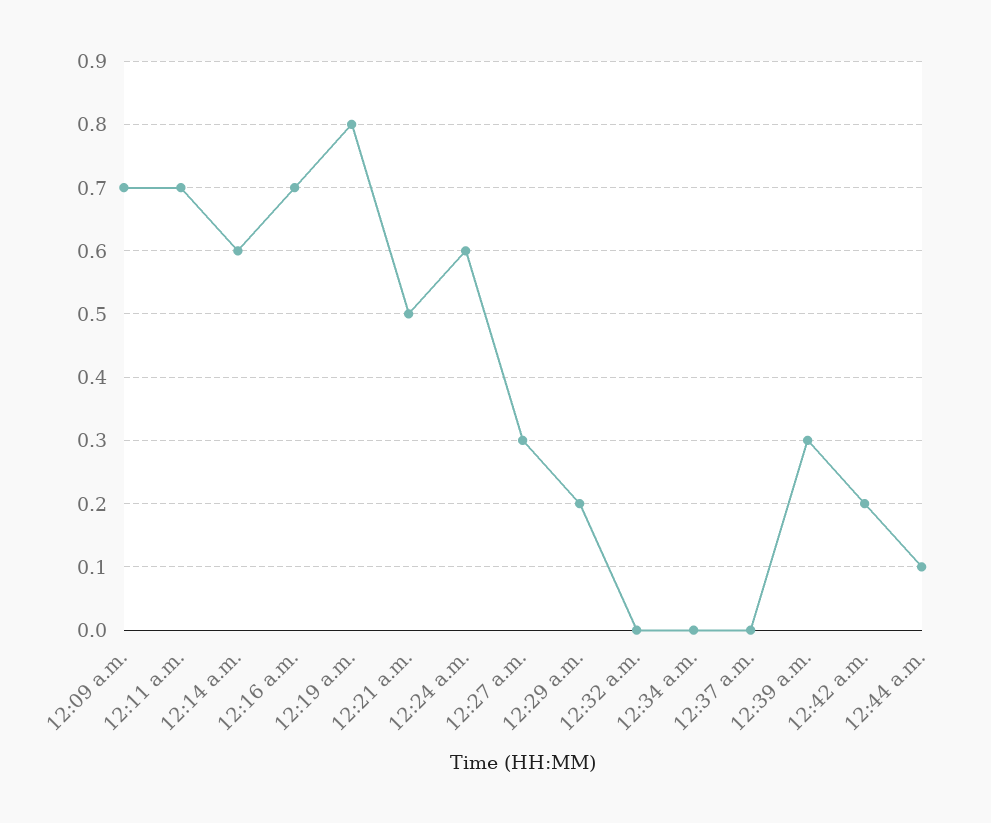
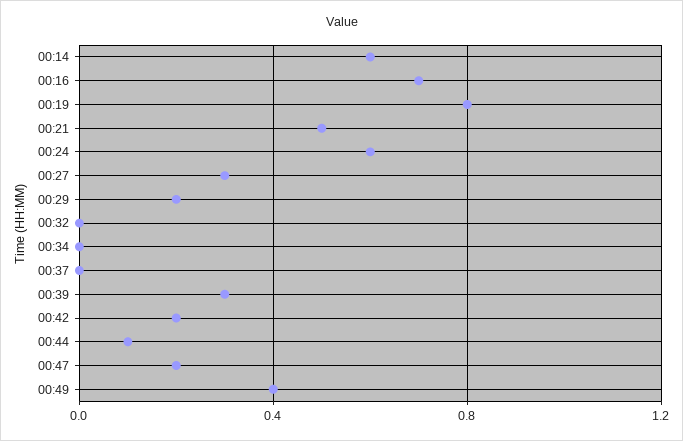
12:09 a.m.: 0.7 -> none
12:11 a.m.: 0.7 -> none
00:47: none -> 0.2
00:49: none -> 0.4

